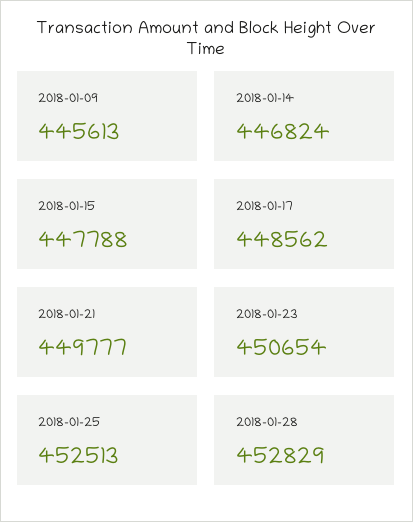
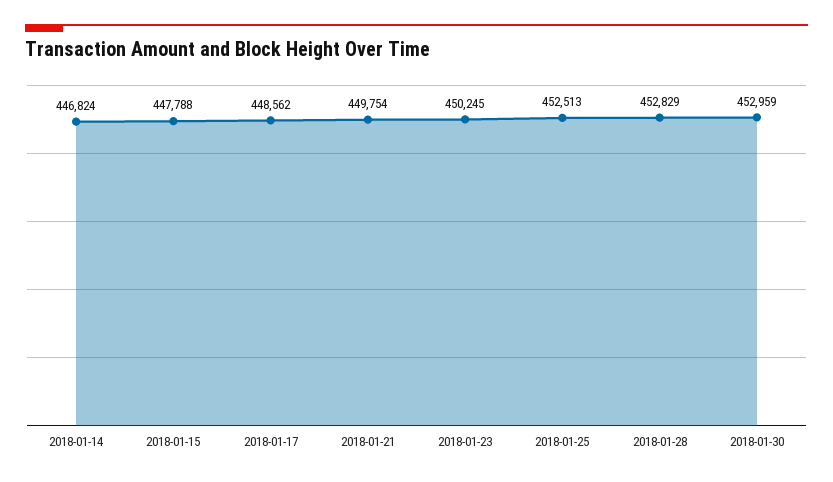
2018-01-09: 445613 -> none
2018-01-21: 449777 -> 449754
2018-01-23: 450654 -> 450245
2018-01-30: none -> 452959

